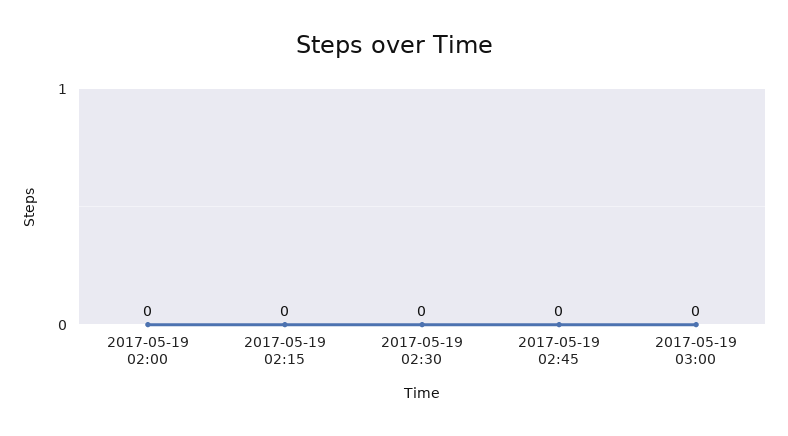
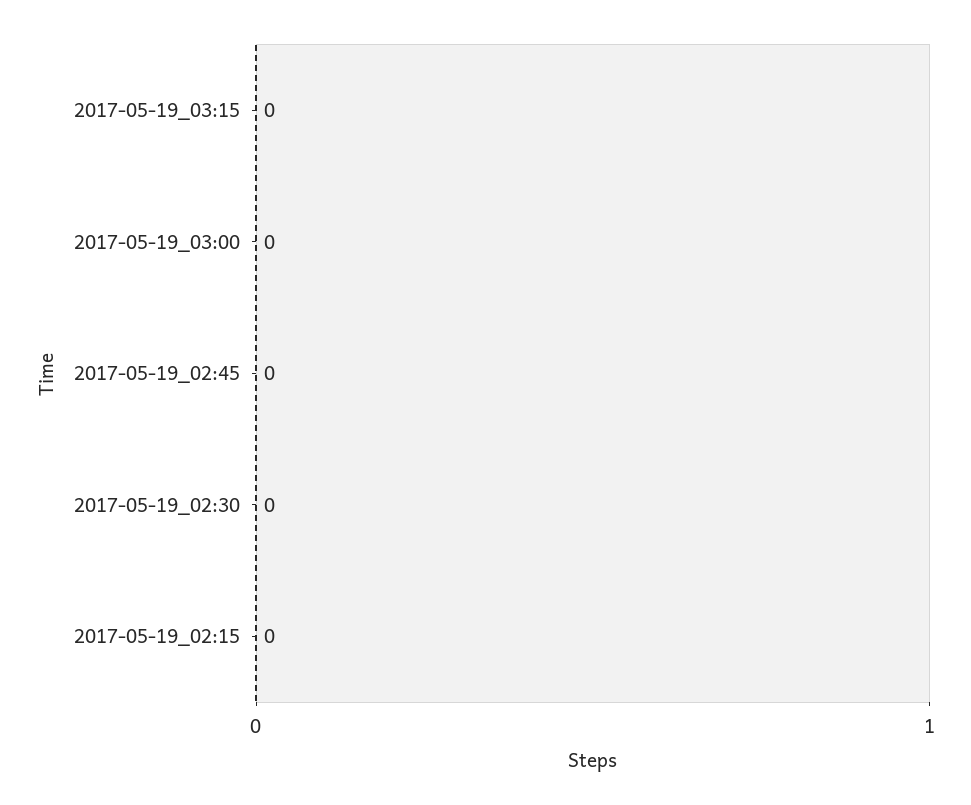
2017-05-19 02:00: 0 -> none
2017-05-19_03:15: none -> 0

